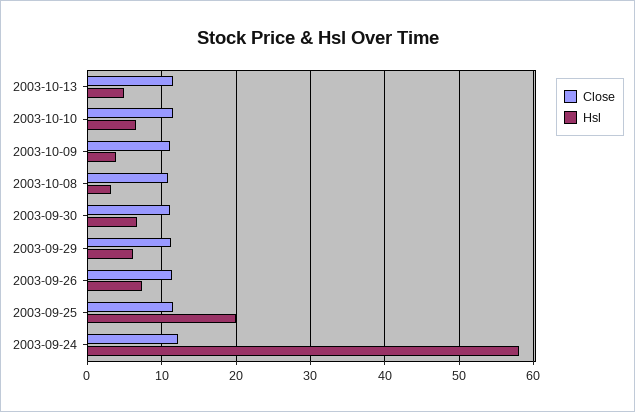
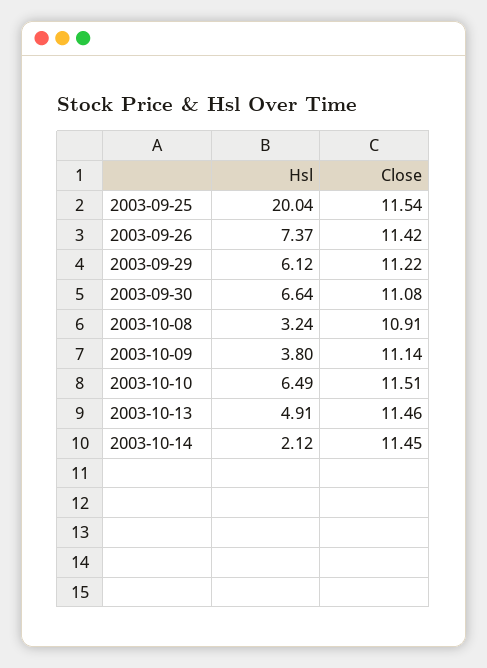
Close, 2003-09-24: 12 -> none
Hsl, 2003-09-24: 58 -> none
Hsl, 2003-10-14: none -> 2.12
Close, 2003-10-14: none -> 11.45

